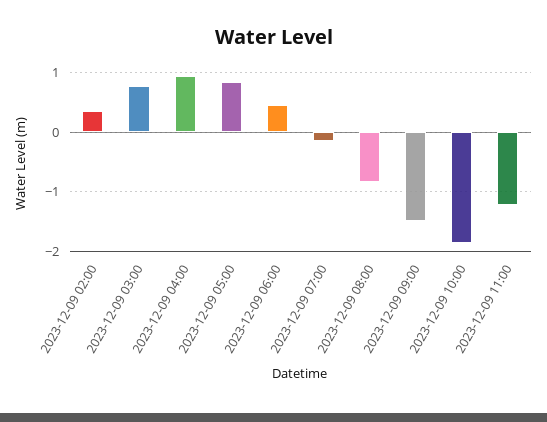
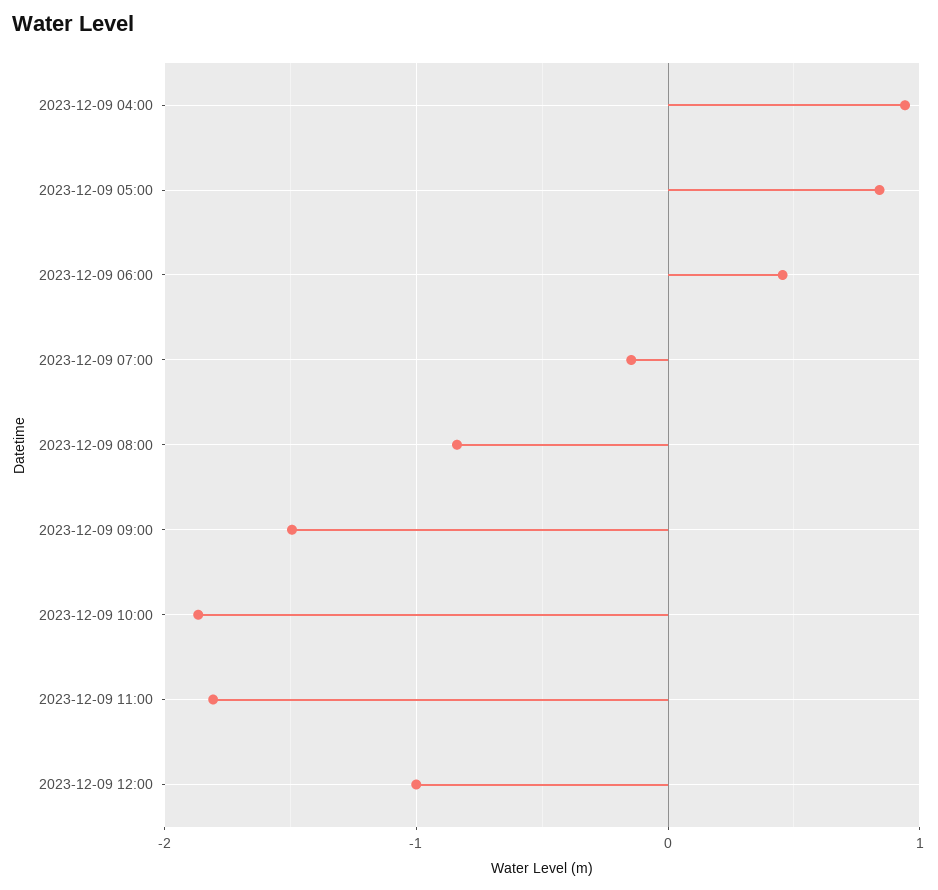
2023-12-09 02:00: 0.4 -> none
2023-12-09 03:00: 0.8 -> none
2023-12-09 11:00: -1.2 -> -1.8
2023-12-09 12:00: none -> -1

